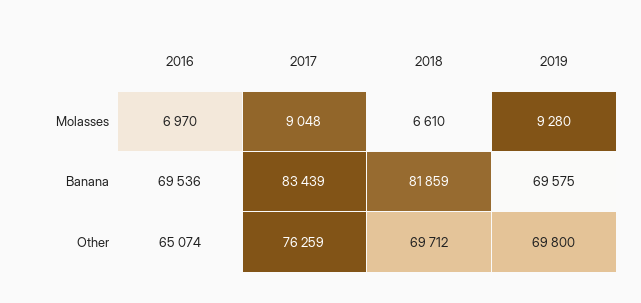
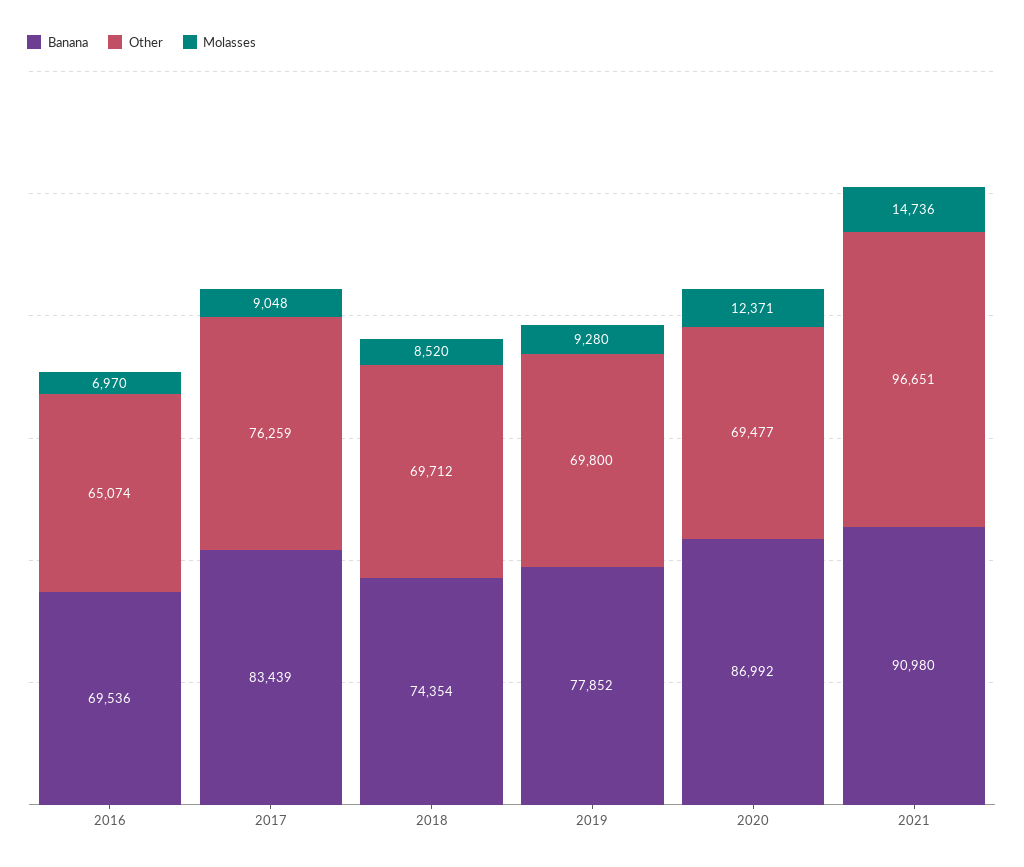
Molasses, 2018: 6610 -> 8520
Banana, 2018: 81859 -> 74354
Banana, 2019: 69575 -> 77852
Banana, 2020: none -> 86992
Other, 2020: none -> 69477
Molasses, 2020: none -> 12371
Banana, 2021: none -> 90980
Other, 2021: none -> 96651
Molasses, 2021: none -> 14736

